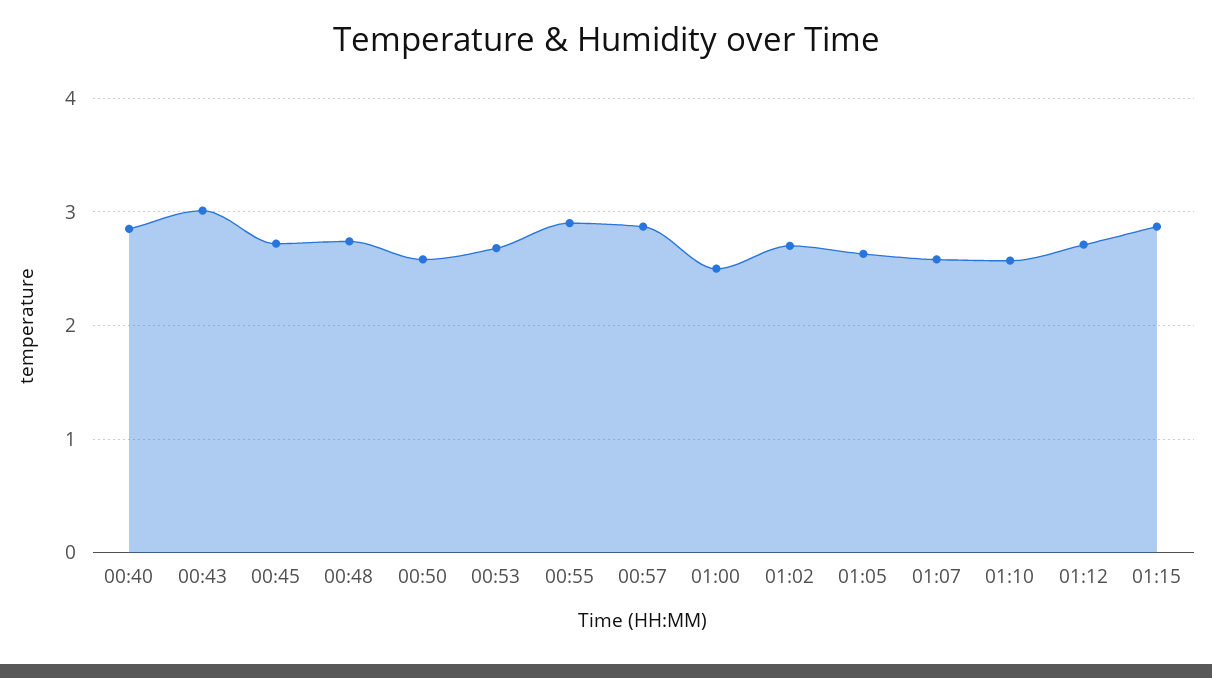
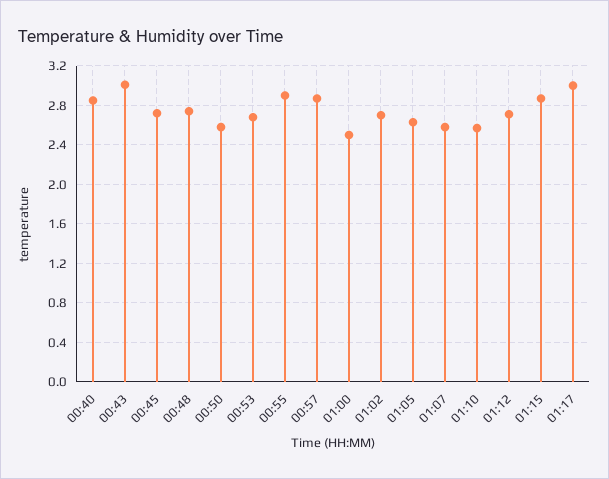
01:17: none -> 3

